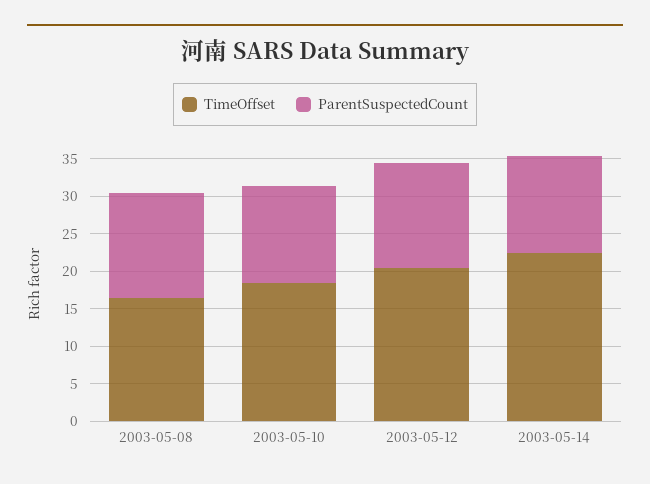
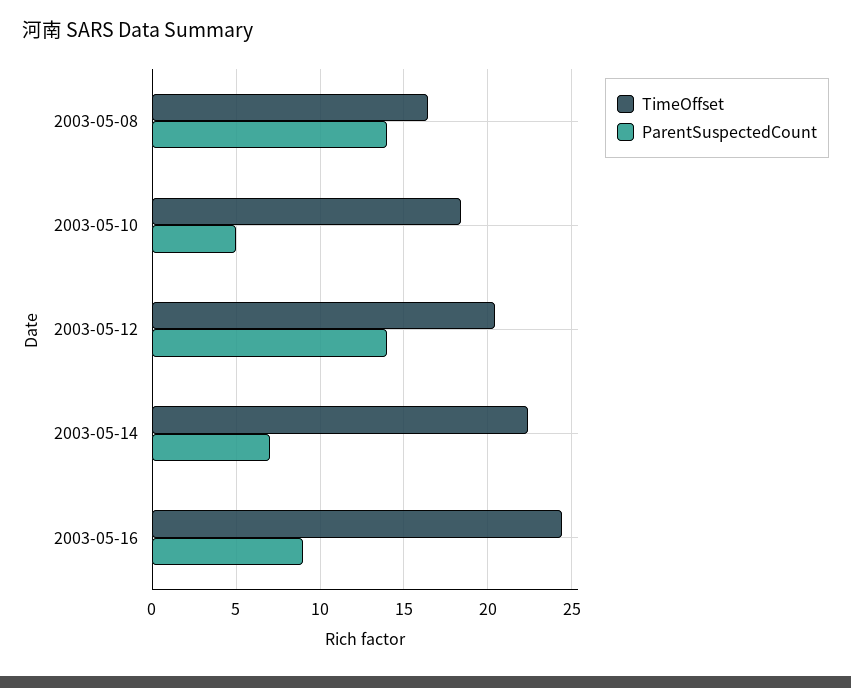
ParentSuspectedCount, 2003-05-10: 12.5 -> 5
ParentSuspectedCount, 2003-05-14: 12.5 -> 7
TimeOffset, 2003-05-16: none -> 24.5
ParentSuspectedCount, 2003-05-16: none -> 9

